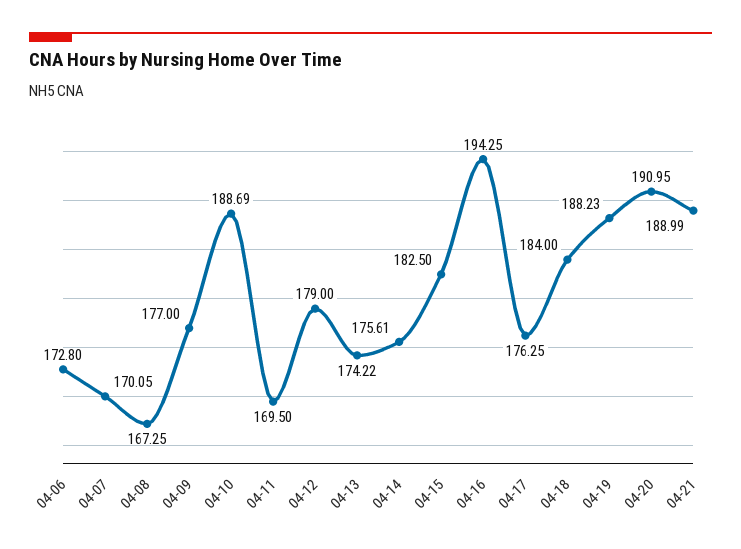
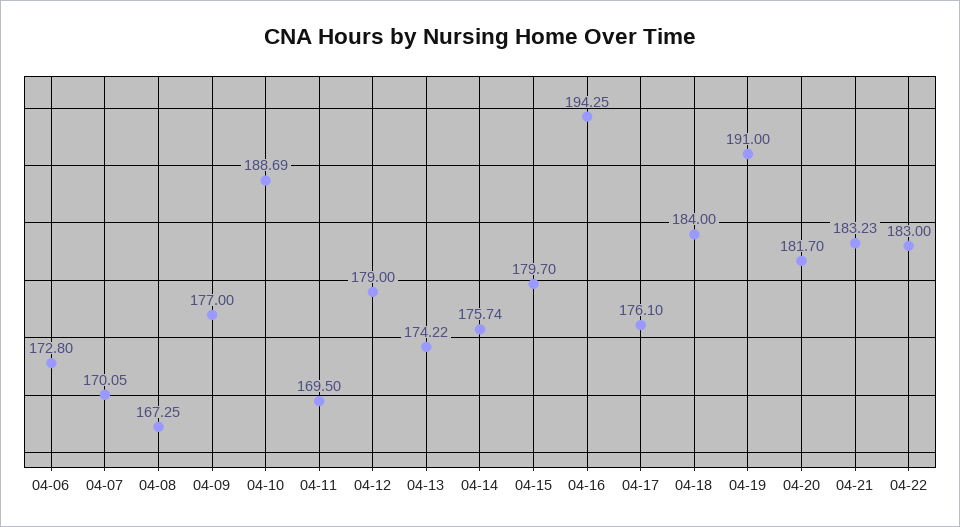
04-14: 175.61 -> 175.74
04-15: 182.5 -> 179.7
04-17: 176.25 -> 176.1
04-19: 188.23 -> 191
04-20: 190.95 -> 181.7
04-21: 188.99 -> 183.23
04-22: none -> 183

